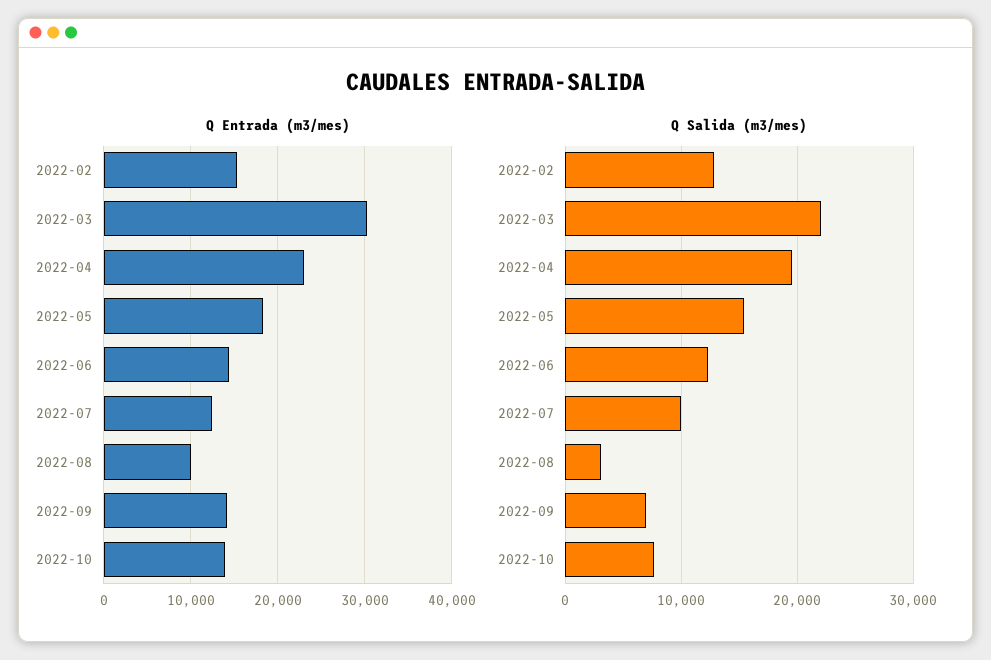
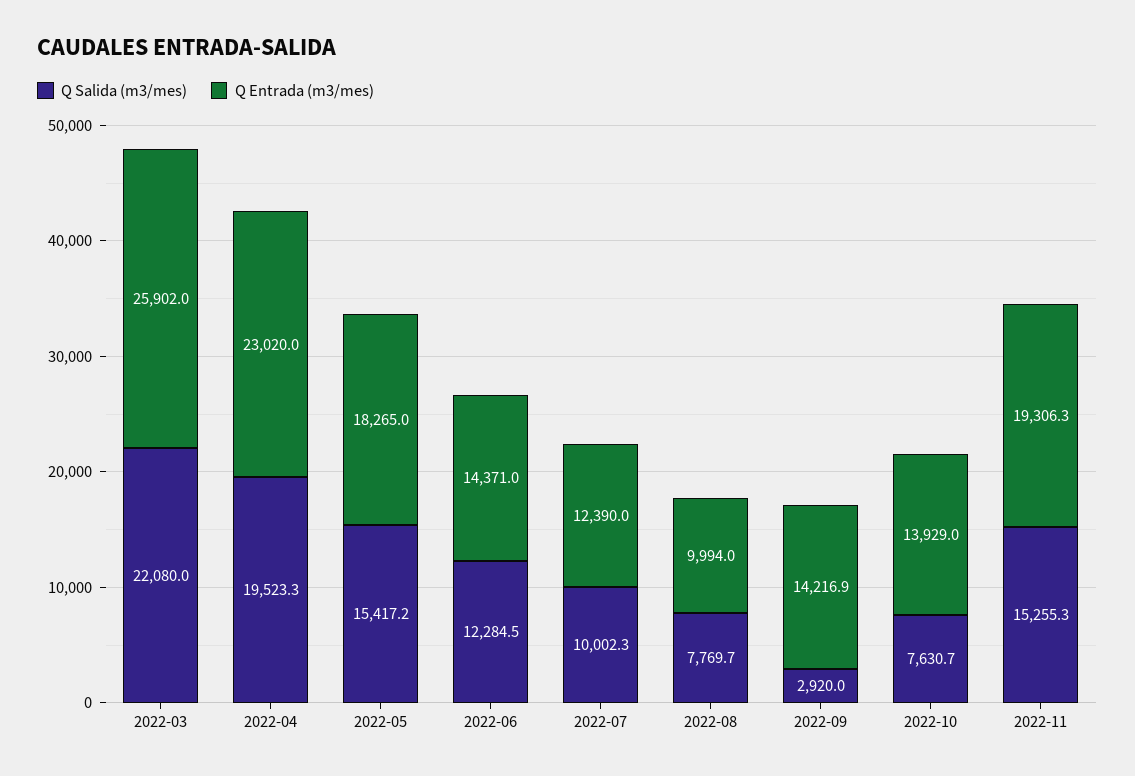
Q Entrada (m3/mes), 2022-02: 15000 -> none
Q Entrada (m3/mes), 2022-03: 30000 -> 25902
Q Salida (m3/mes), 2022-02: 13000 -> none
Q Salida (m3/mes), 2022-08: 3000 -> 7769.7
Q Salida (m3/mes), 2022-09: 7000 -> 2920
Q Salida (m3/mes), 2022-11: none -> 15255.3
Q Entrada (m3/mes), 2022-11: none -> 19306.3

